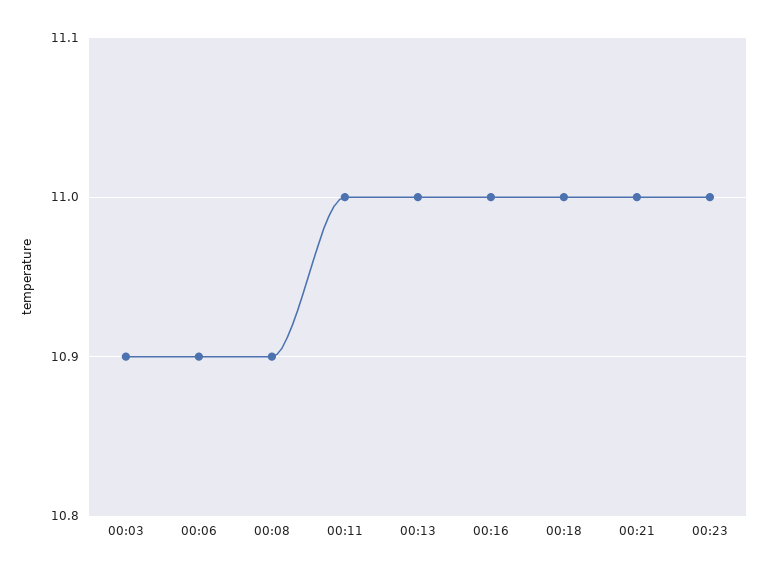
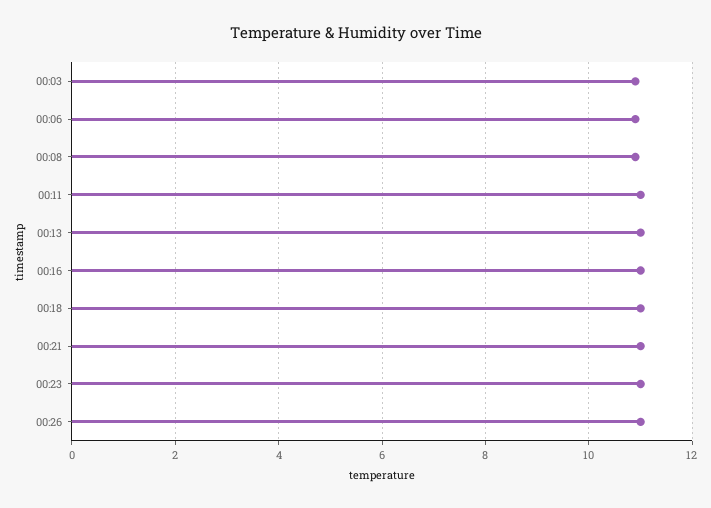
00:26: none -> 11

